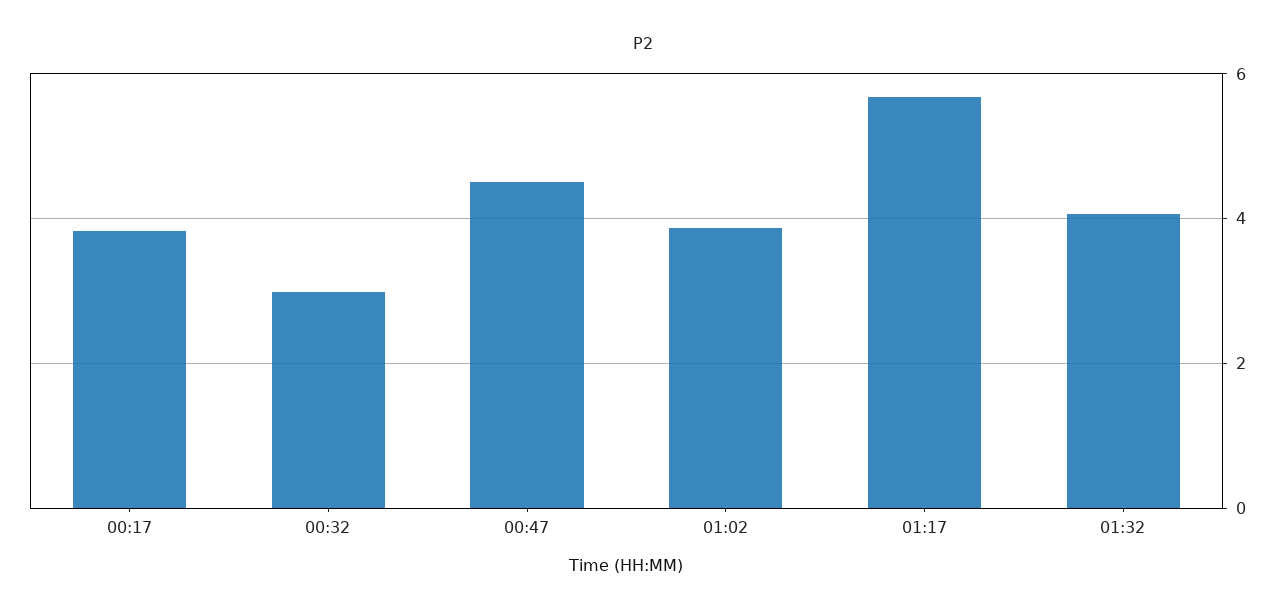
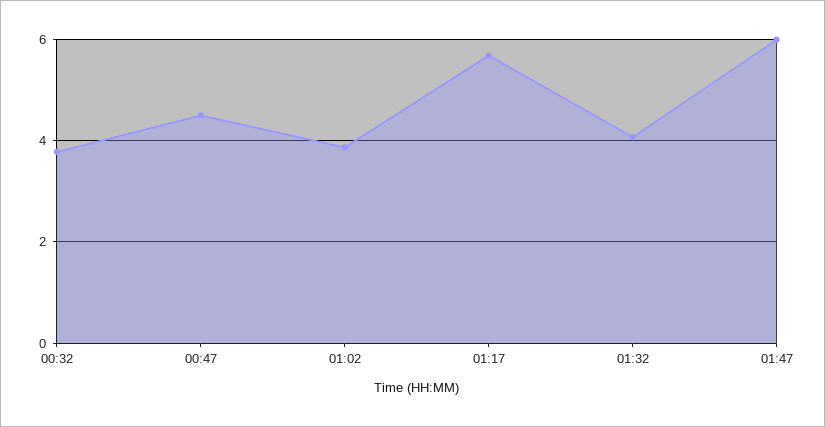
00:17: 3.8 -> none
00:32: 3 -> 3.8
01:47: none -> 6

